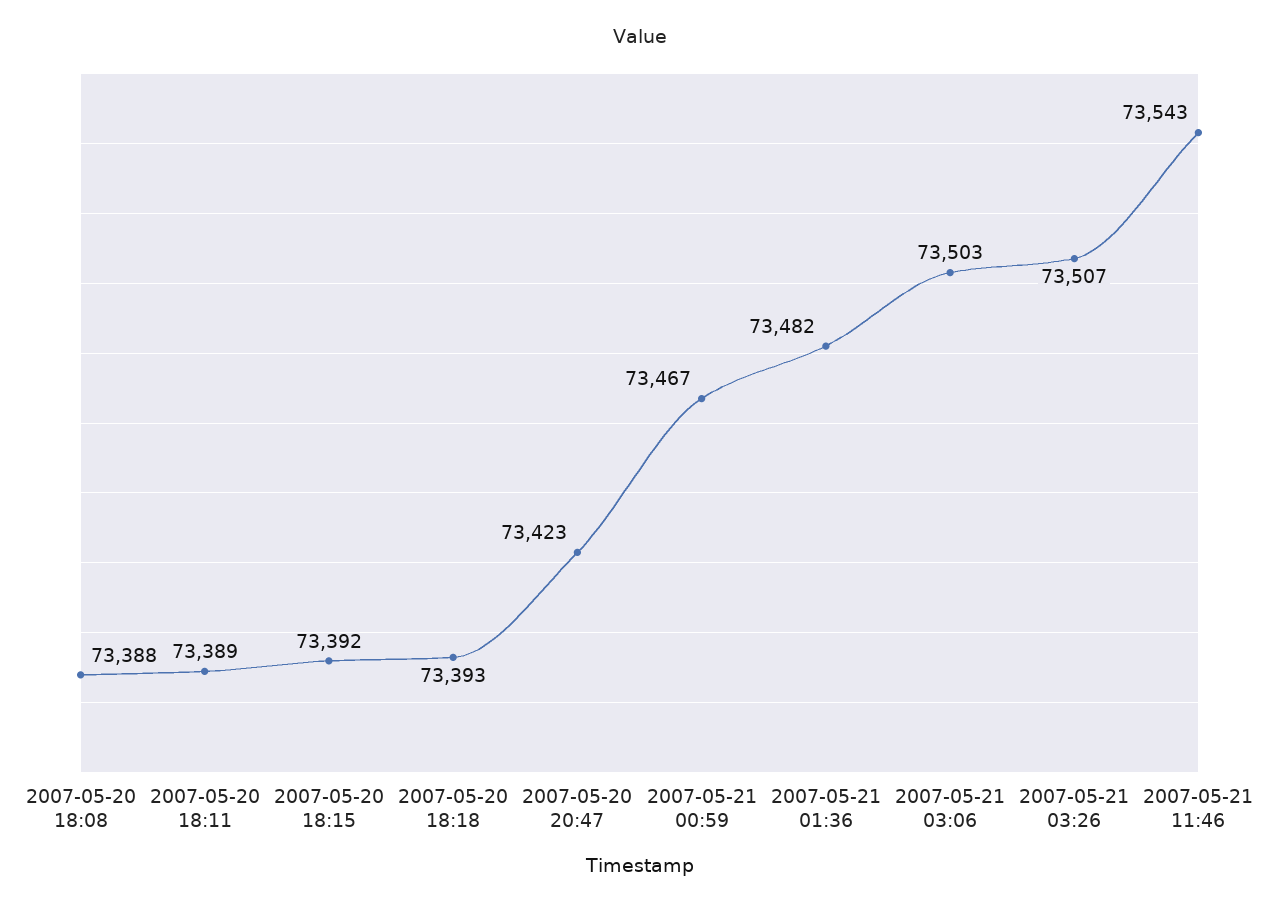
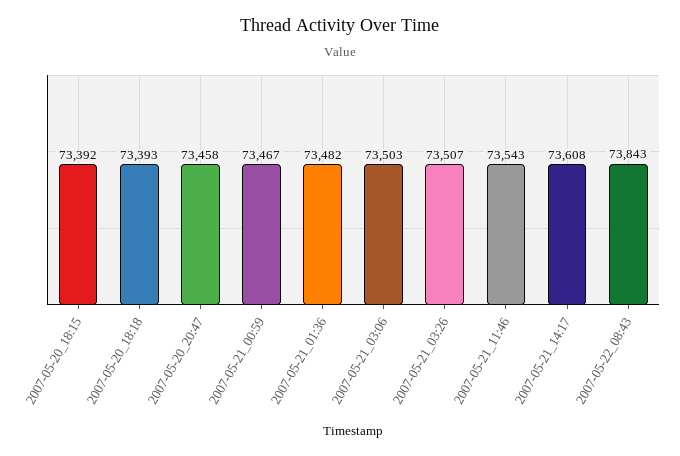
2007-05-20 18:08: 73388 -> none
2007-05-20 18:11: 73389 -> none
2007-05-20 20:47: 73423 -> 73458
2007-05-21_14:17: none -> 73608
2007-05-22_08:43: none -> 73843

